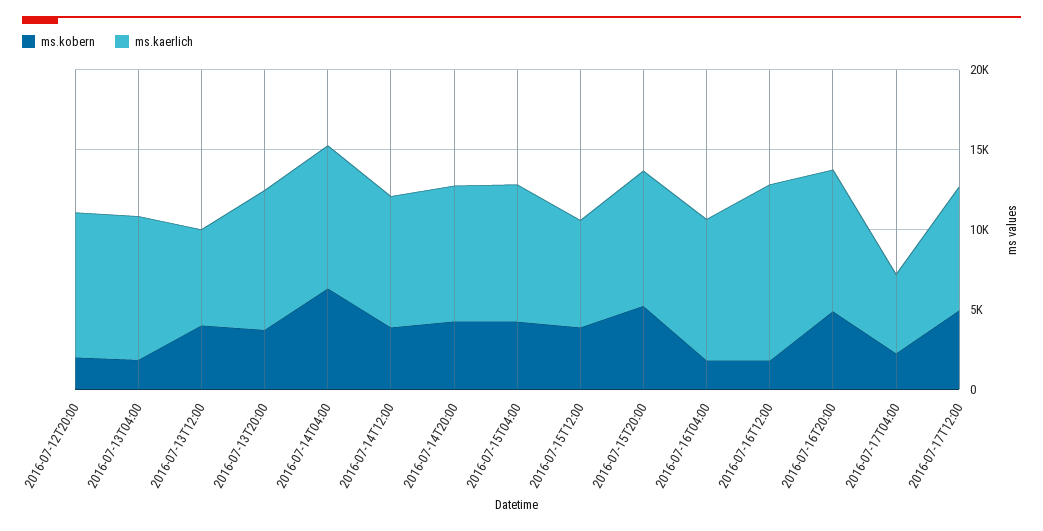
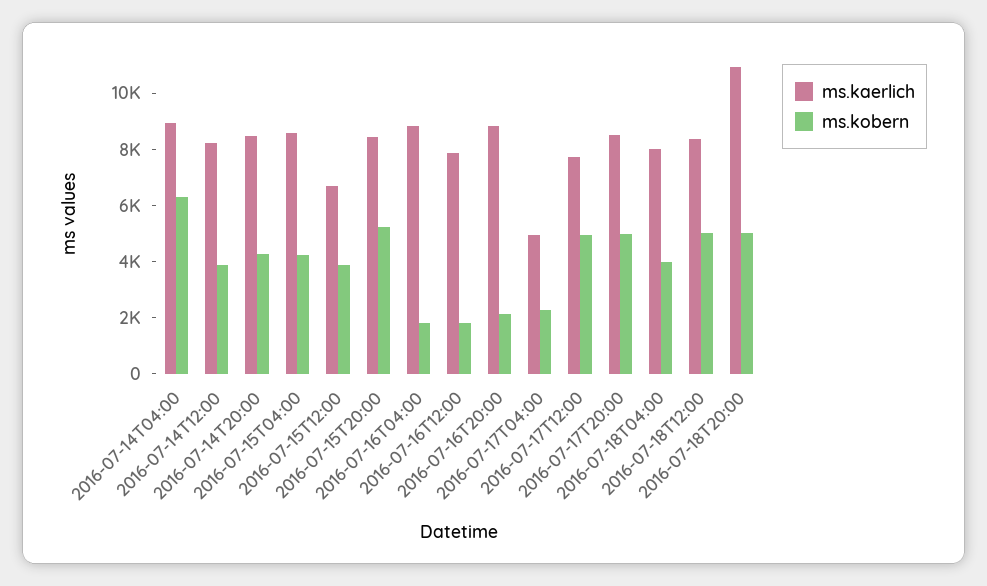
ms.kobern, 2016-07-12T20:00: 2000 -> none
ms.kaerlich, 2016-07-12T20:00: 9000 -> none
ms.kobern, 2016-07-13T04:00: 2000 -> none
ms.kaerlich, 2016-07-13T04:00: 9000 -> none
ms.kobern, 2016-07-13T12:00: 4000 -> none
ms.kaerlich, 2016-07-13T12:00: 6000 -> none
ms.kobern, 2016-07-13T20:00: 4000 -> none
ms.kaerlich, 2016-07-13T20:00: 9000 -> none
ms.kaerlich, 2016-07-16T12:00: 11000 -> 8000
ms.kobern, 2016-07-16T20:00: 5000 -> 2000
ms.kaerlich, 2016-07-17T20:00: none -> 8500
ms.kobern, 2016-07-17T20:00: none -> 5000
ms.kaerlich, 2016-07-18T04:00: none -> 8000
ms.kobern, 2016-07-18T04:00: none -> 4000
ms.kaerlich, 2016-07-18T12:00: none -> 8500
ms.kobern, 2016-07-18T12:00: none -> 5000
ms.kaerlich, 2016-07-18T20:00: none -> 11000
ms.kobern, 2016-07-18T20:00: none -> 5000

